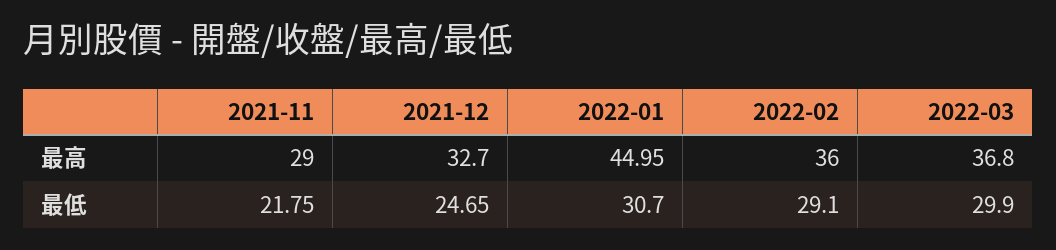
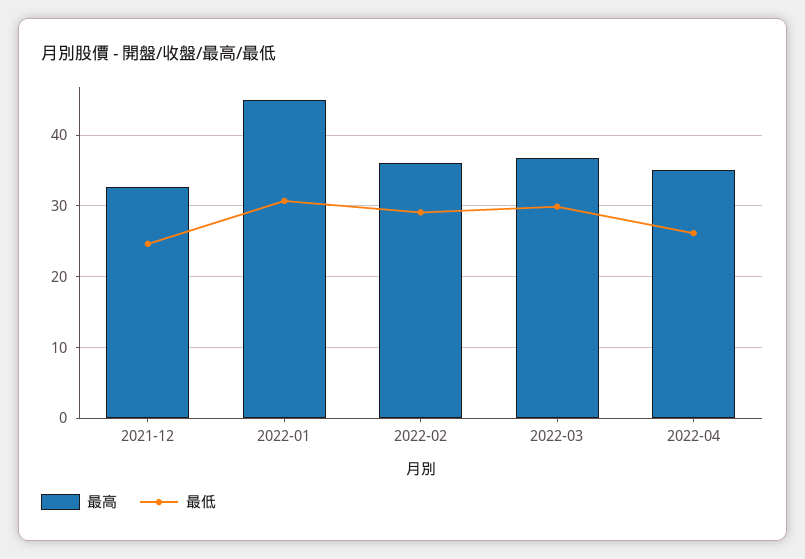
最高, 2021-11: 29 -> none
最低, 2021-11: 21.75 -> none
最高, 2022-04: none -> 35
最低, 2022-04: none -> 26

